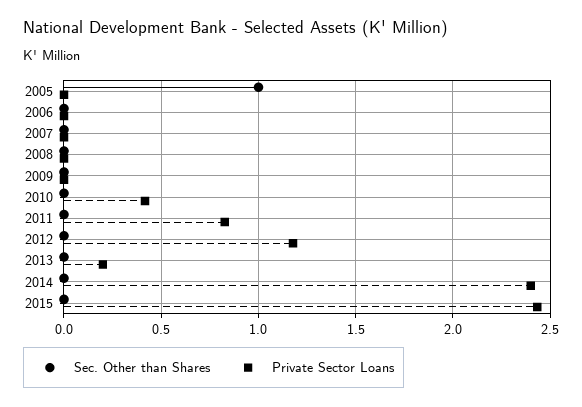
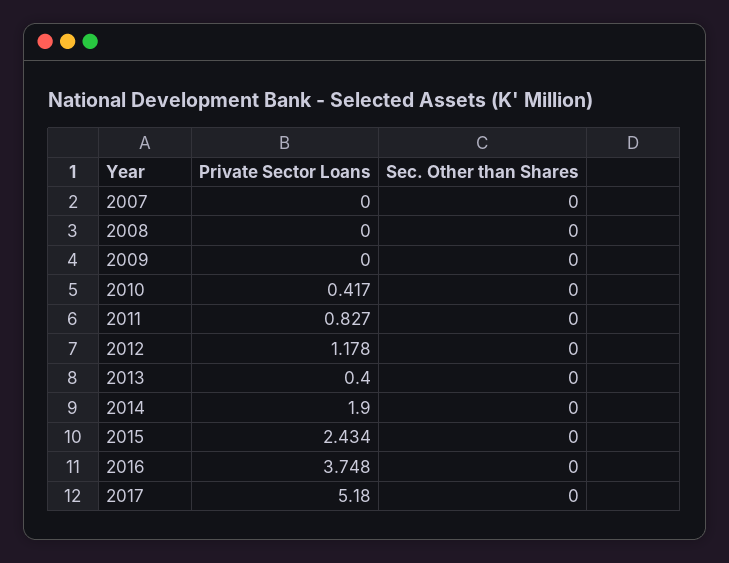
Sec. Other than Shares, 2005: 1 -> none
Private Sector Loans, 2005: 0 -> none
Sec. Other than Shares, 2006: 0 -> none
Private Sector Loans, 2006: 0 -> none
Private Sector Loans, 2013: 0.2 -> 0.4
Private Sector Loans, 2014: 2.4 -> 1.9
Private Sector Loans, 2016: none -> 3.748
Sec. Other than Shares, 2016: none -> 0
Private Sector Loans, 2017: none -> 5.18
Sec. Other than Shares, 2017: none -> 0

